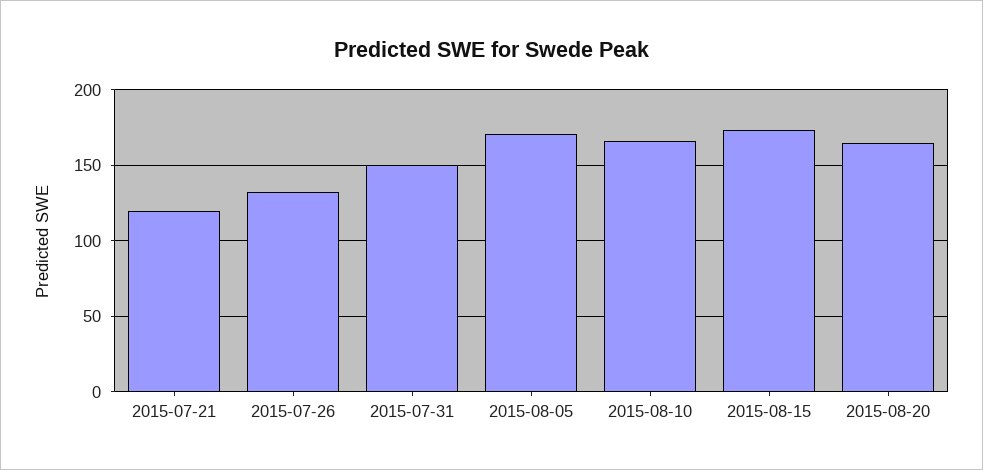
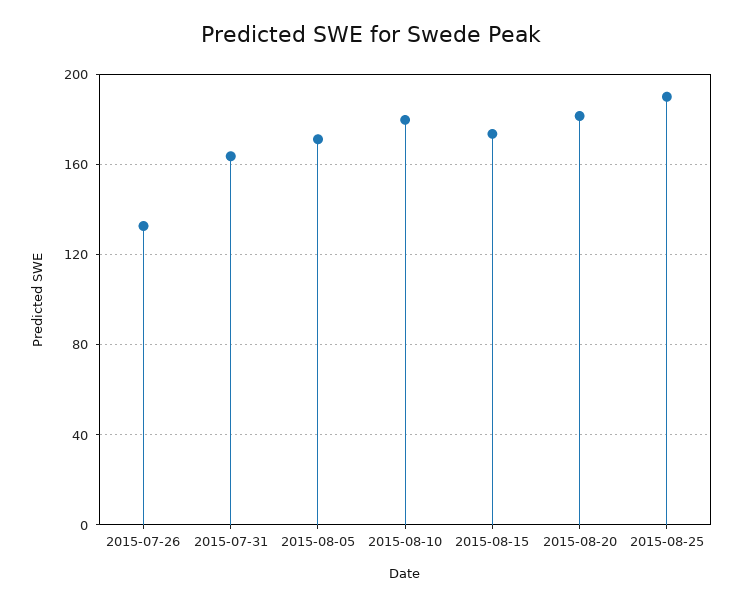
2015-07-21: 120 -> none
2015-07-31: 150 -> 165
2015-08-10: 165 -> 180
2015-08-20: 165 -> 180
2015-08-25: none -> 190

